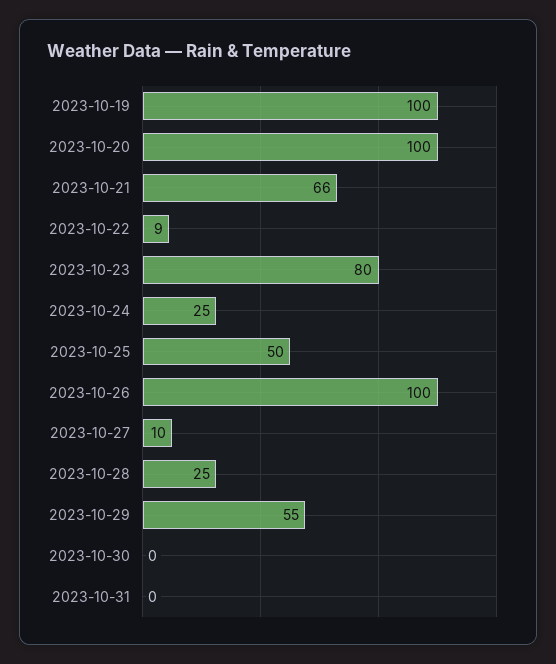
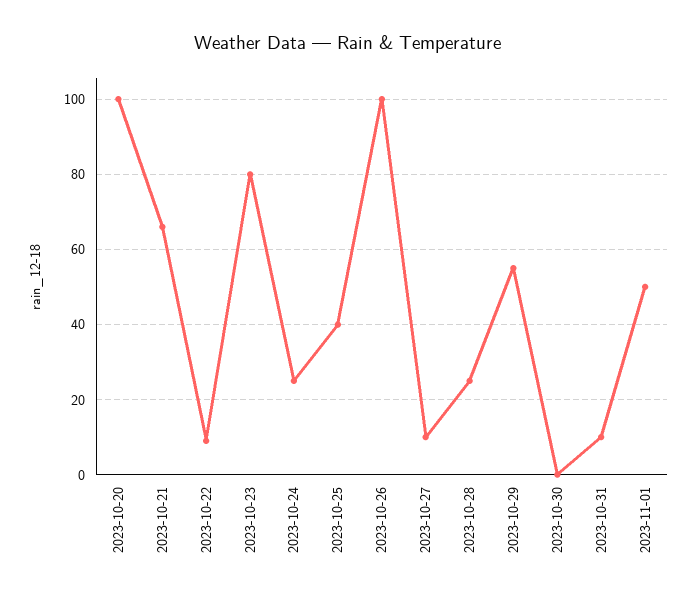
2023-10-19: 100 -> none
2023-10-25: 50 -> 40
2023-10-31: 0 -> 10
2023-11-01: none -> 50

